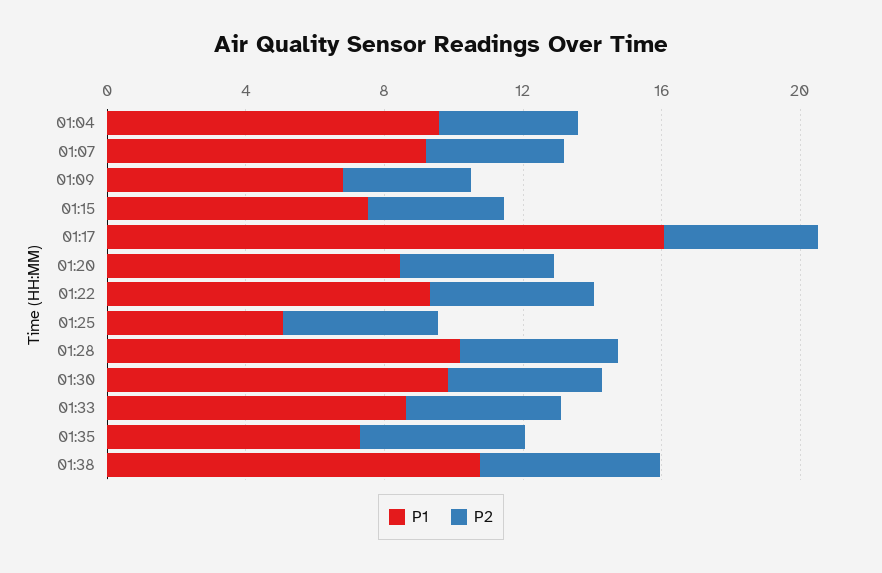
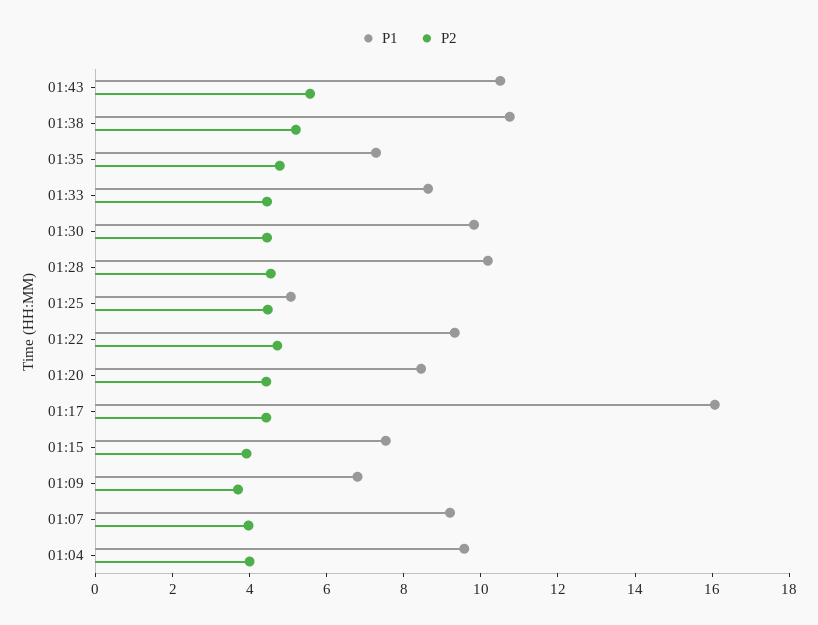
P1, 01:43: none -> 10.5
P2, 01:43: none -> 5.5

